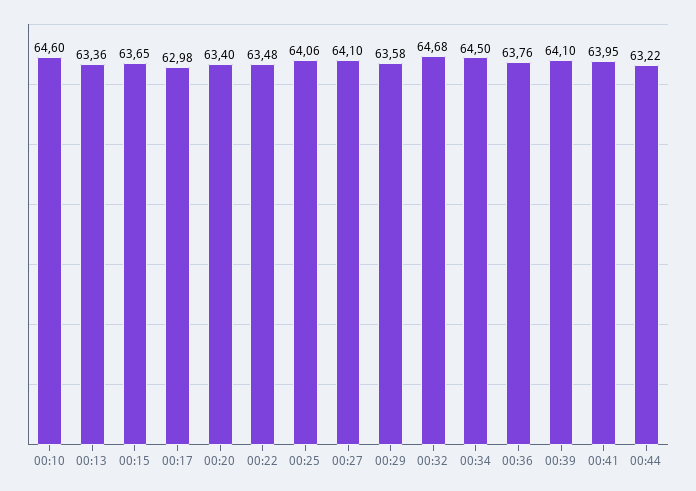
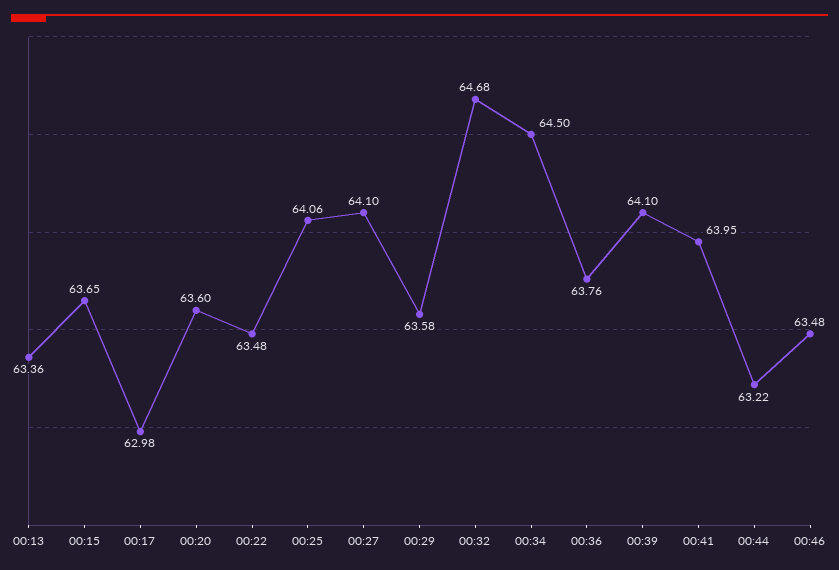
00:10: 64.6 -> none
00:20: 63.4 -> 63.6
00:46: none -> 63.48

